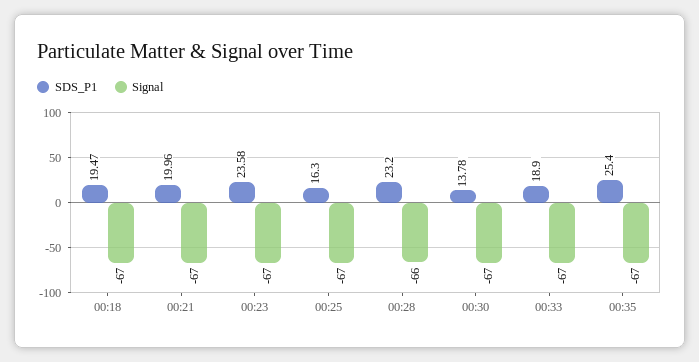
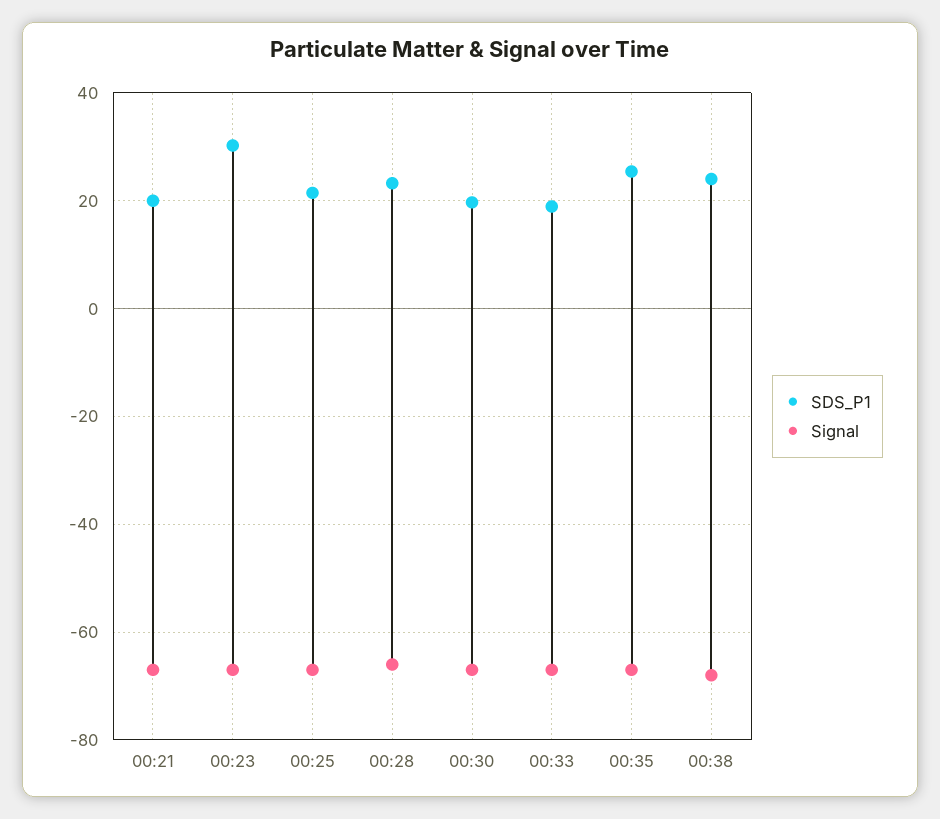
SDS_P1, 00:18: 19.47 -> none
Signal, 00:18: -67 -> none
SDS_P1, 00:23: 23.58 -> 30
SDS_P1, 00:25: 16.3 -> 22
SDS_P1, 00:30: 13.78 -> 20
SDS_P1, 00:38: none -> 24
Signal, 00:38: none -> -68

